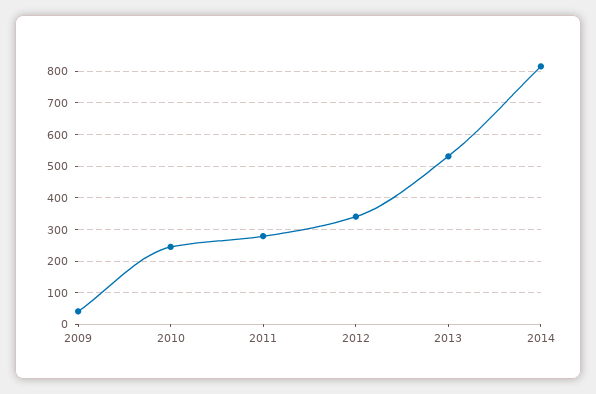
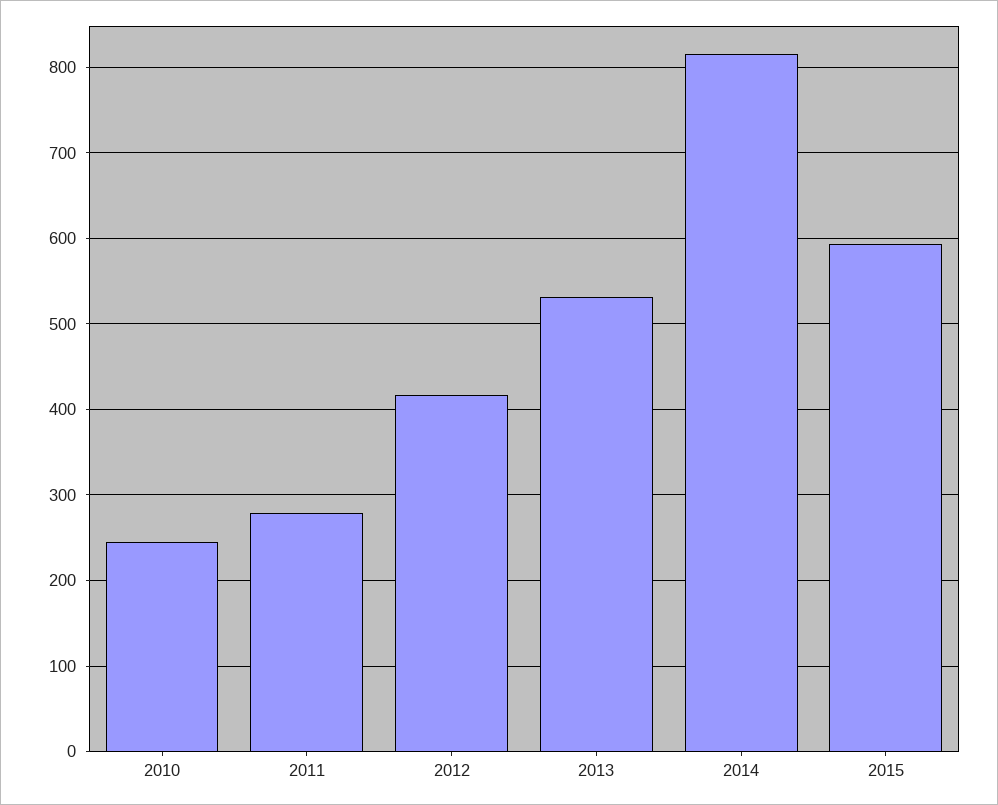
2009: 40 -> none
2012: 340 -> 420
2015: none -> 590

